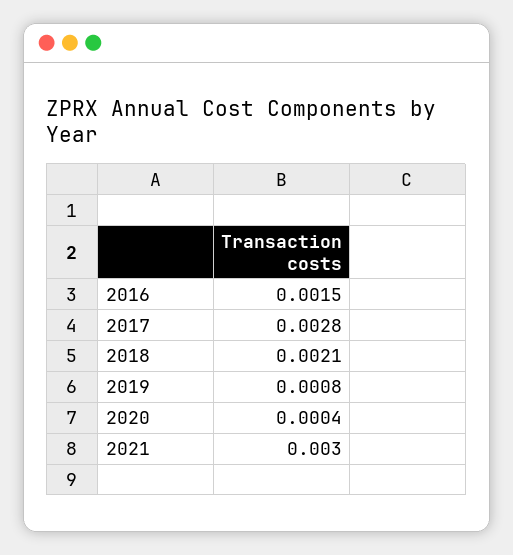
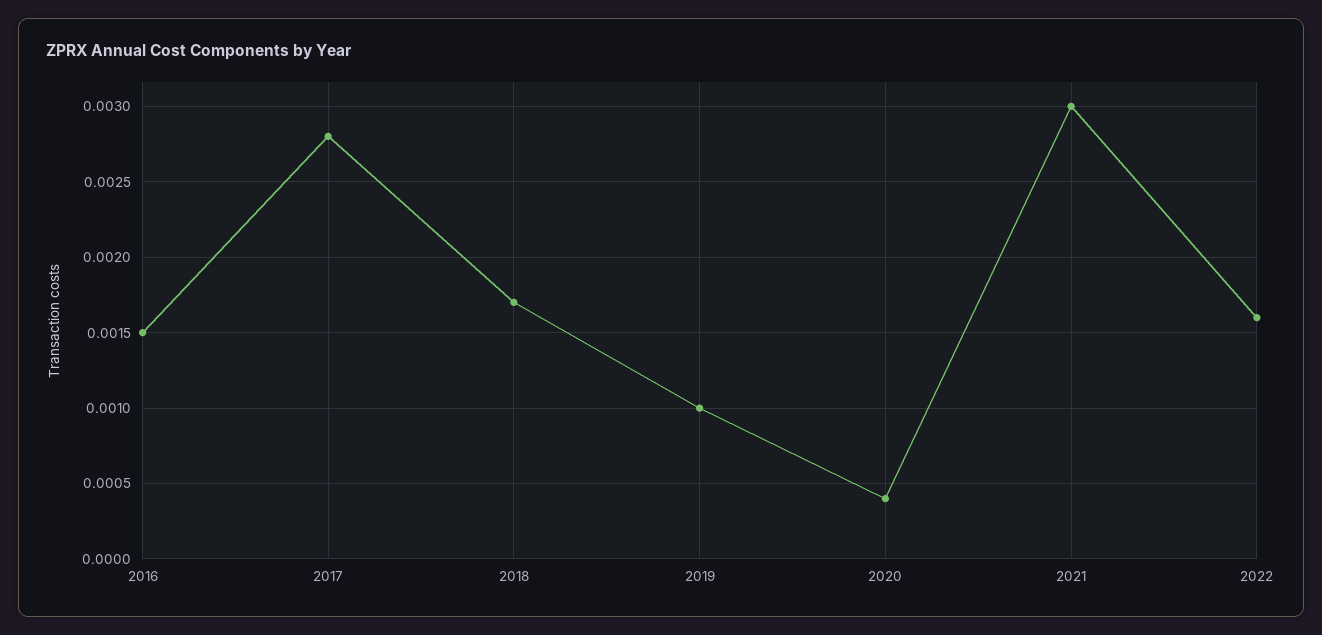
2018: 0.0021 -> 0.0017
2019: 0.0008 -> 0.001
2022: none -> 0.0016

